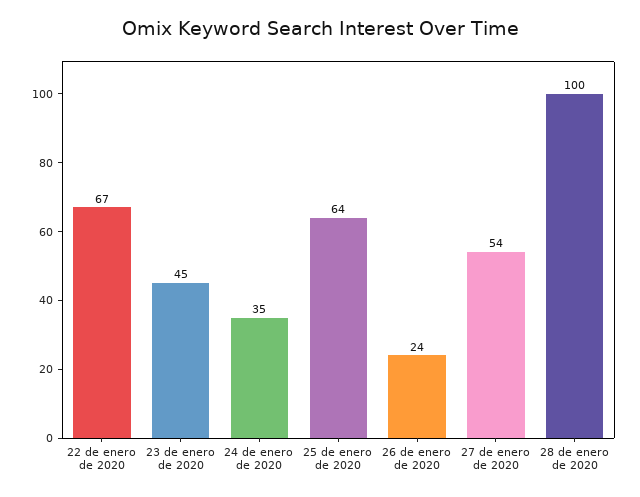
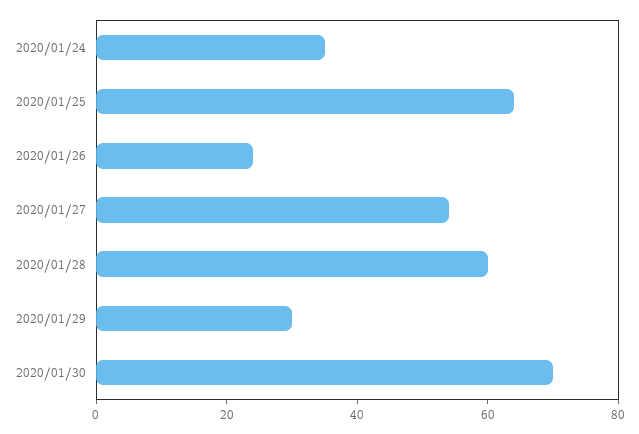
22 de enero de 2020: 67 -> none
23 de enero de 2020: 45 -> none
28 de enero de 2020: 100 -> 60
2020/01/29: none -> 30
2020/01/30: none -> 70

